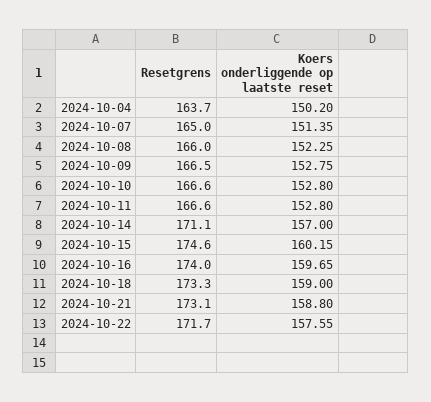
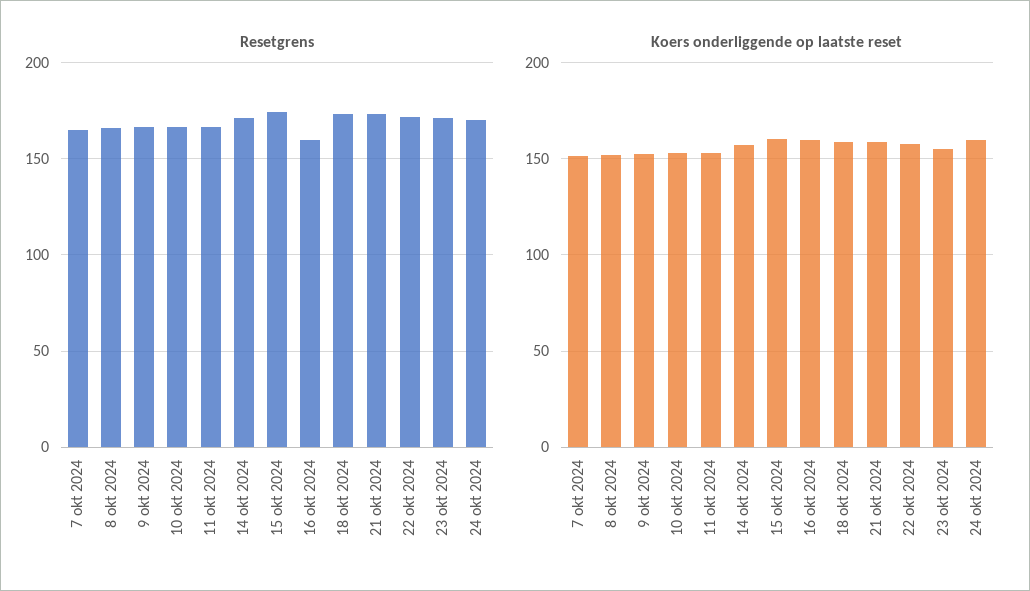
Resetgrens, 2024-10-04: 163.7 -> none
Koers onderliggende op laatste reset, 2024-10-04: 150.2 -> none
Resetgrens, 2024-10-16: 174 -> 160
Resetgrens, 23 okt 2024: none -> 170
Resetgrens, 24 okt 2024: none -> 170
Koers onderliggende op laatste reset, 23 okt 2024: none -> 155
Koers onderliggende op laatste reset, 24 okt 2024: none -> 160

